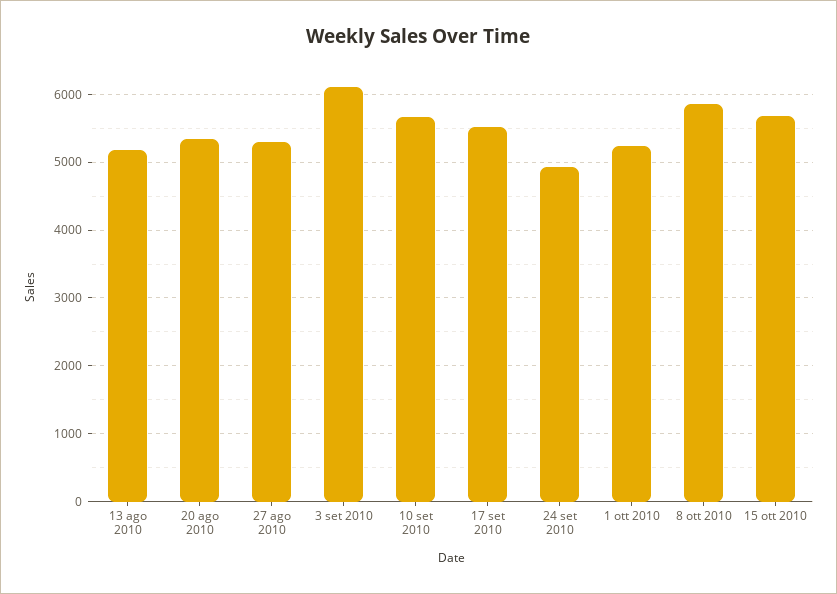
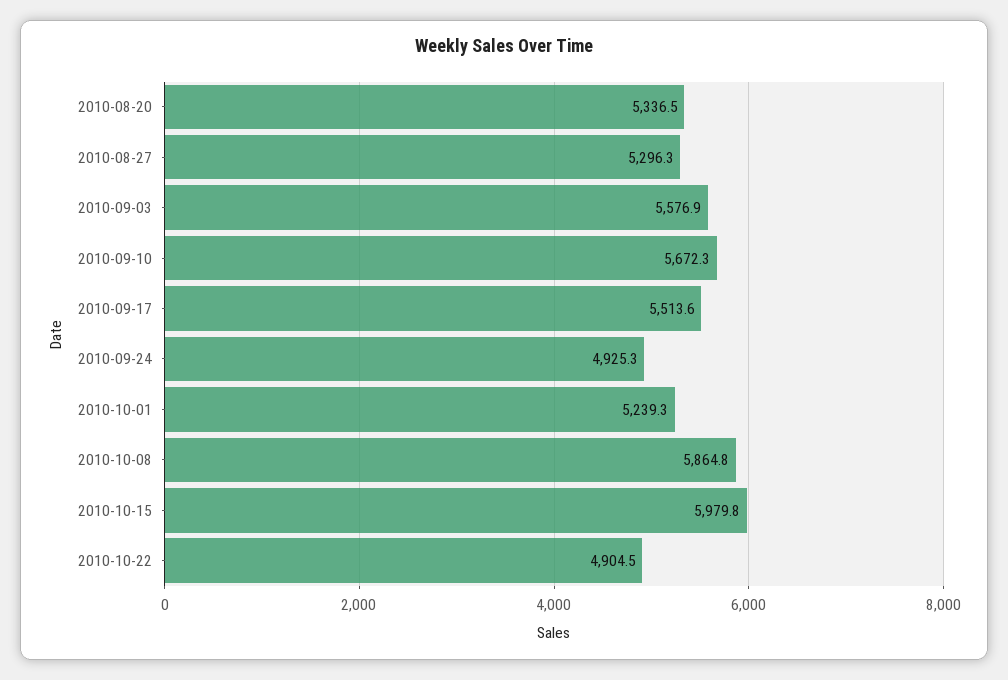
13 ago 2010: 5200 -> none
3 set 2010: 6100 -> 5576.9
15 ott 2010: 5700 -> 5979.8
2010-10-22: none -> 4904.5

